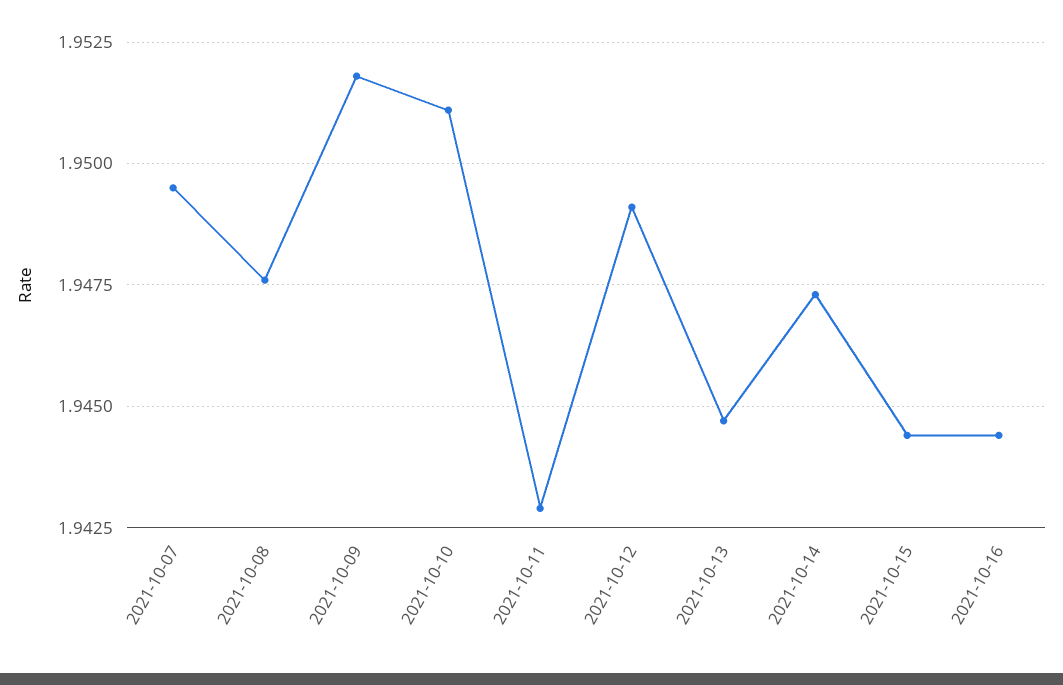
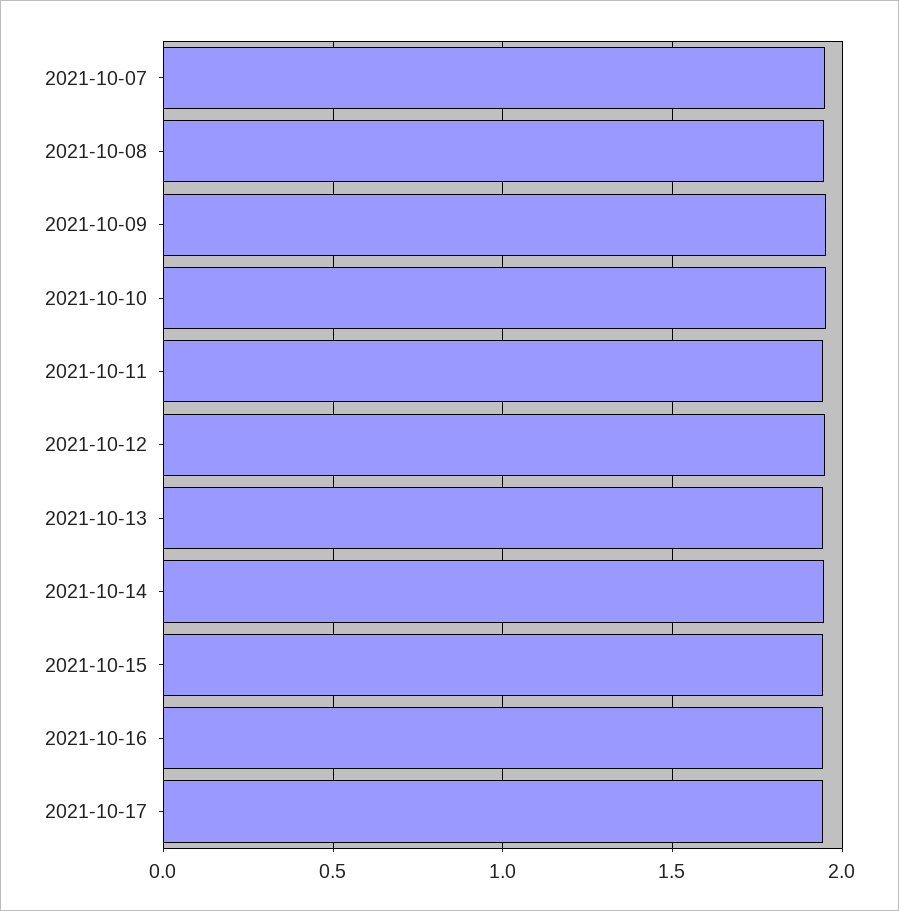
2021-10-17: none -> 1.95

